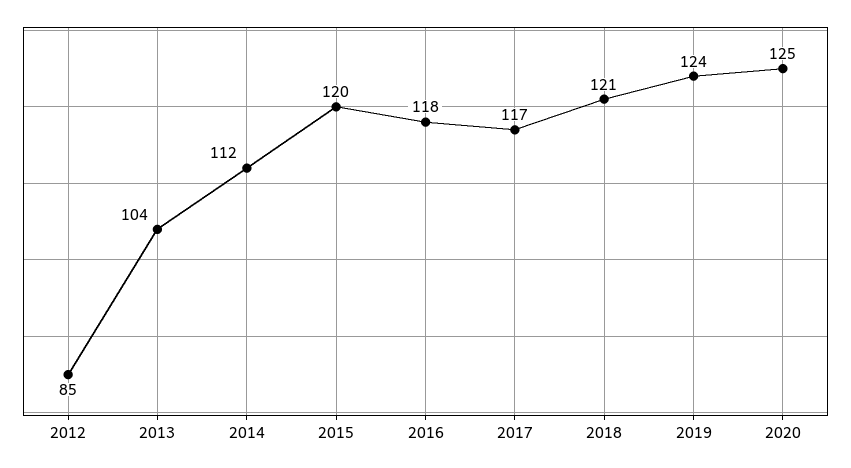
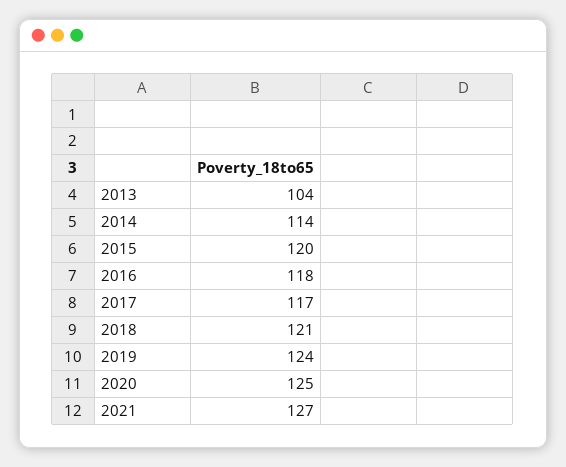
2012: 85 -> none
2014: 112 -> 114
2021: none -> 127

